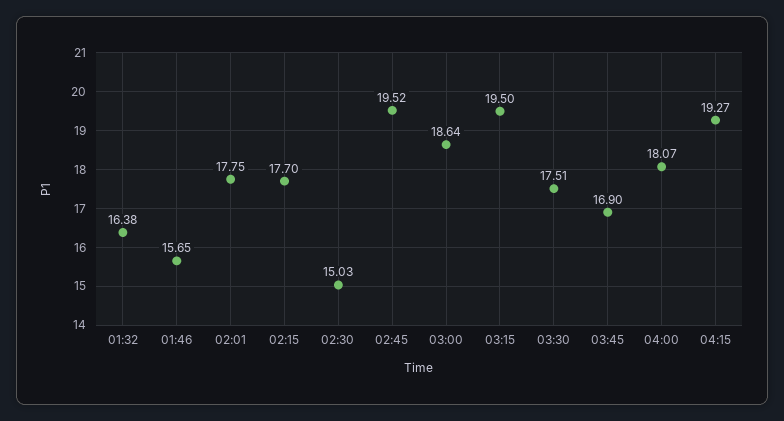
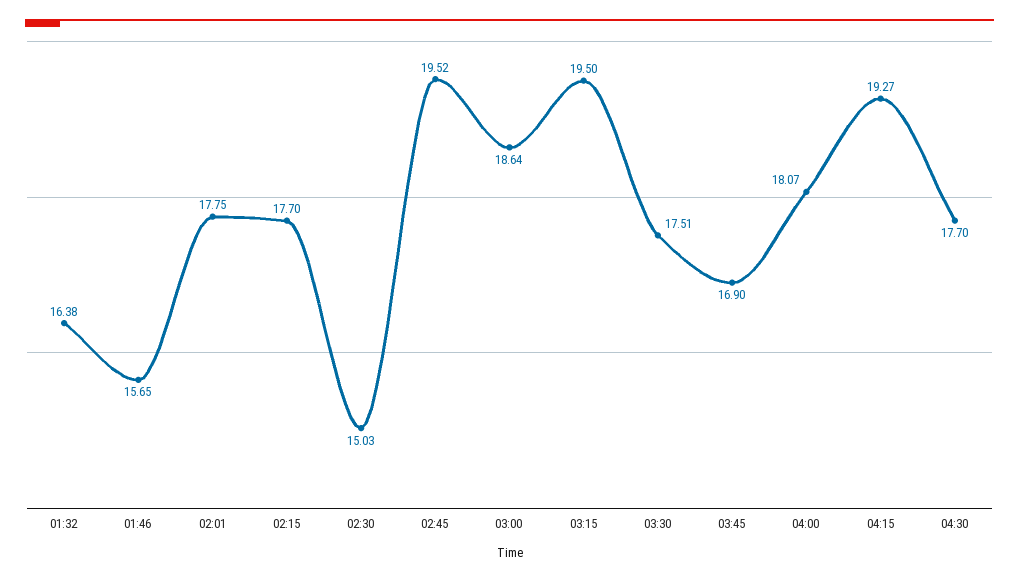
04:30: none -> 17.7

